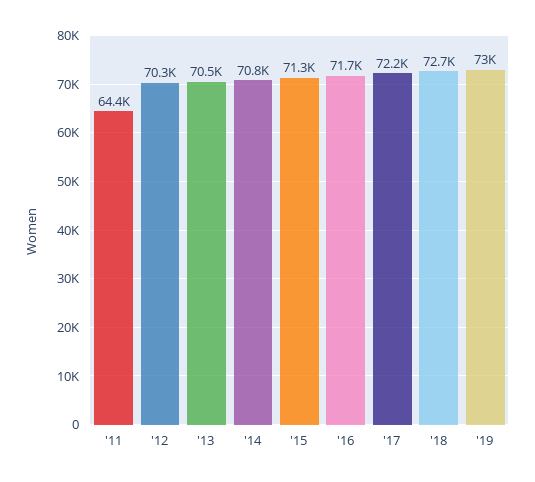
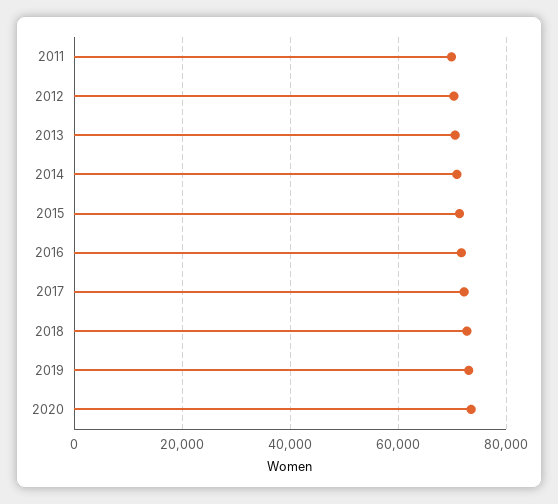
'11: 64400 -> 70000
2020: none -> 74000

